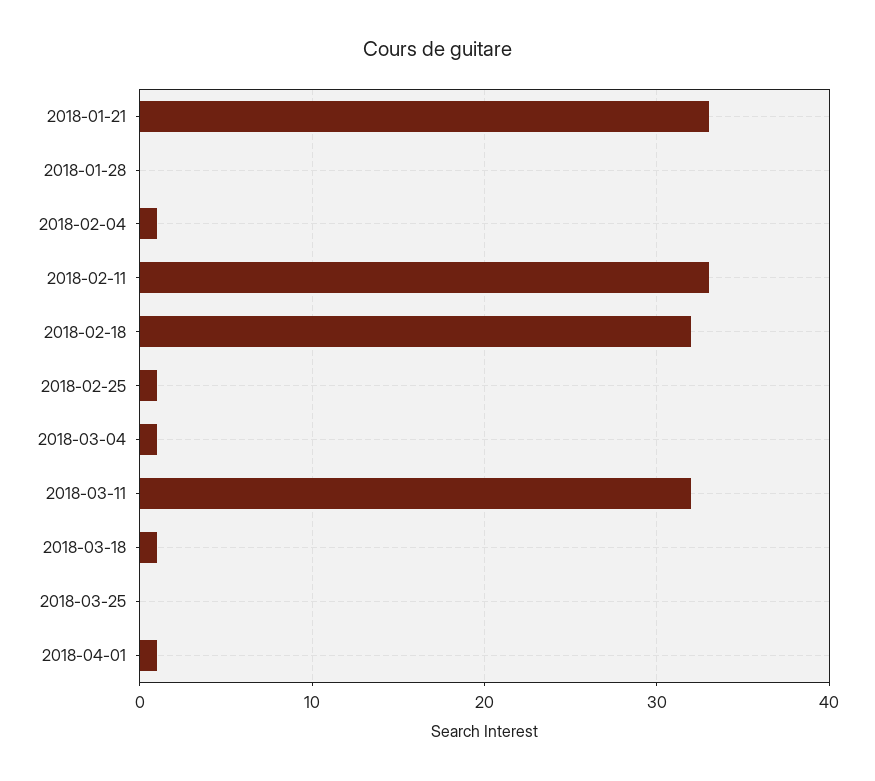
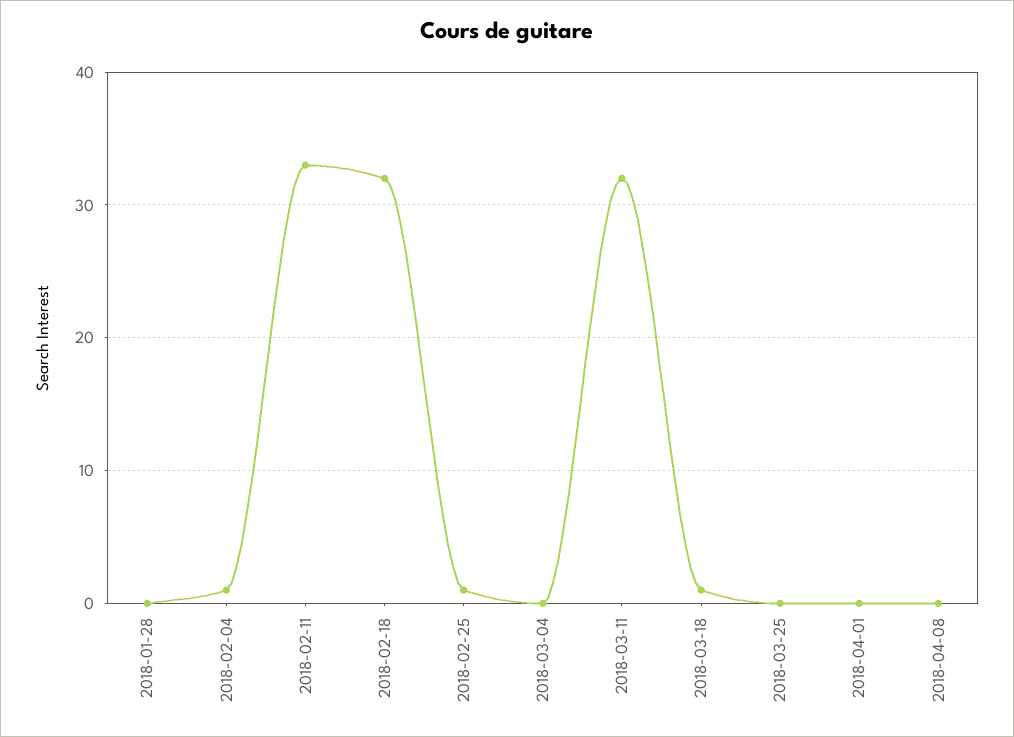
2018-01-21: 33 -> none
2018-03-04: 1 -> 0
2018-04-01: 1 -> 0
2018-04-08: none -> 0

